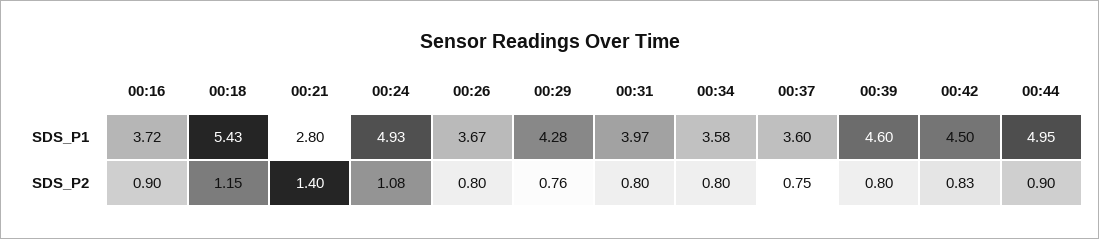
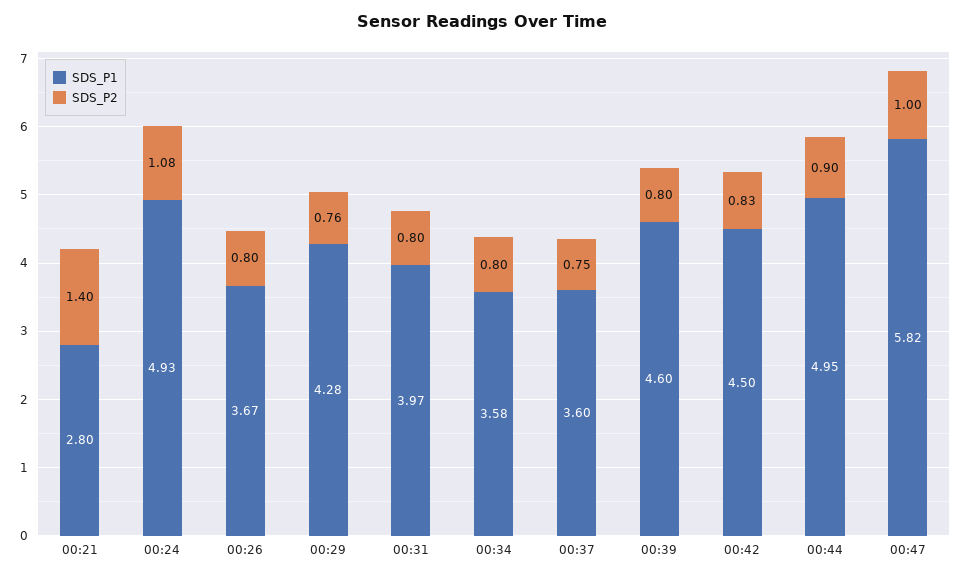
SDS_P1, 00:16: 3.72 -> none
SDS_P1, 00:18: 5.43 -> none
SDS_P2, 00:16: 0.9 -> none
SDS_P2, 00:18: 1.15 -> none
SDS_P1, 00:47: none -> 5.82
SDS_P2, 00:47: none -> 1

